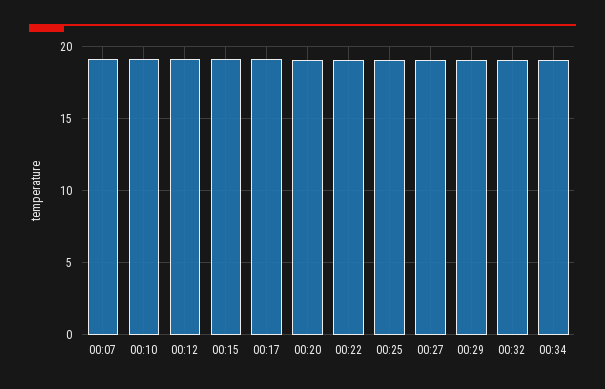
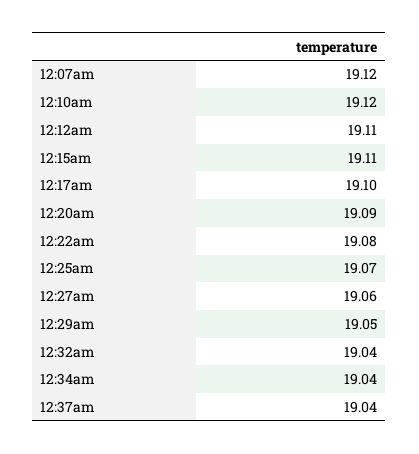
12:37am: none -> 19.04

